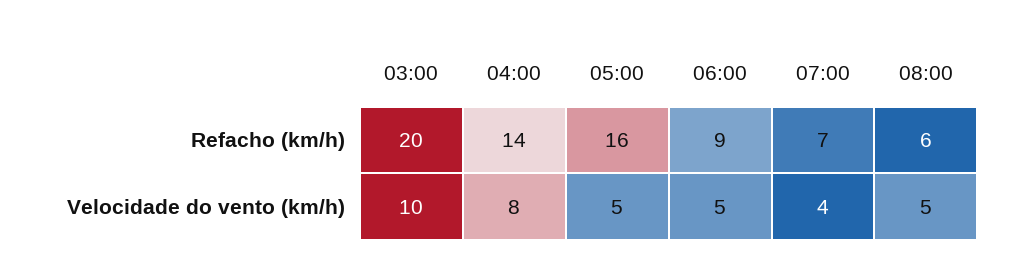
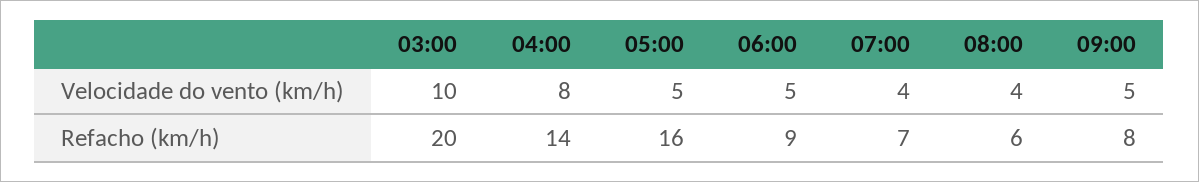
08:00, Velocidade do vento (km/h): 5 -> 4
09:00, Velocidade do vento (km/h): none -> 5
09:00, Refacho (km/h): none -> 8

